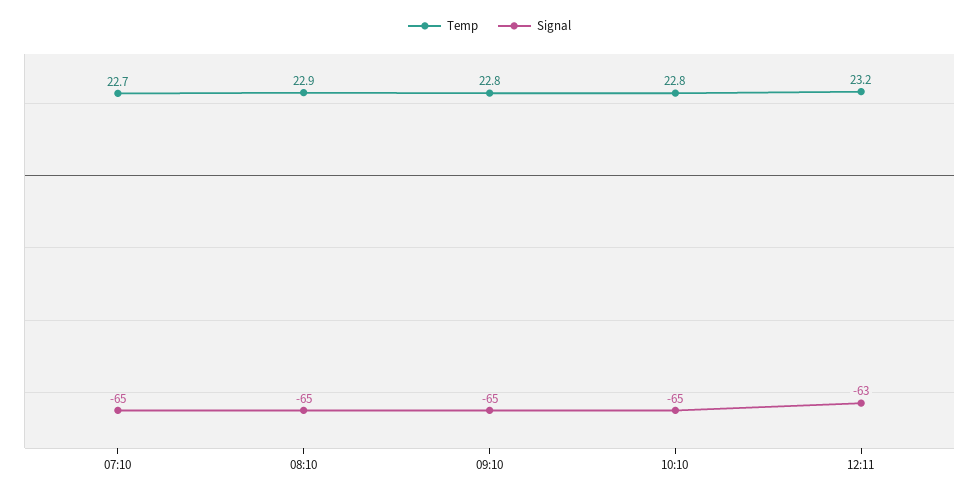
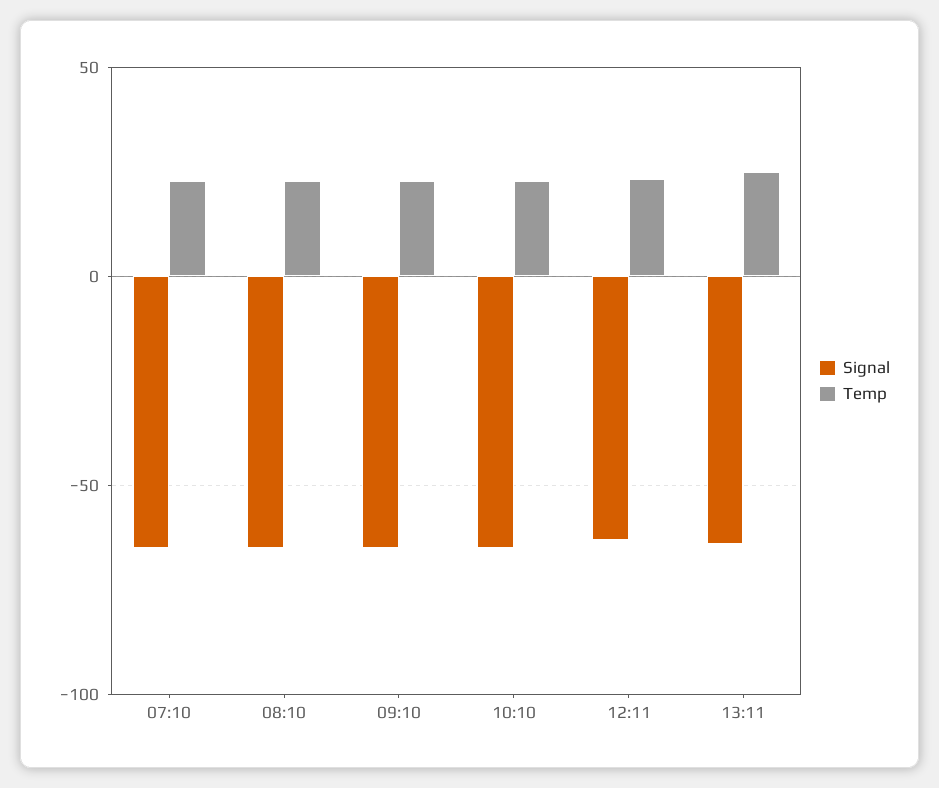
Signal, 13:11: none -> -65
Temp, 13:11: none -> 25

